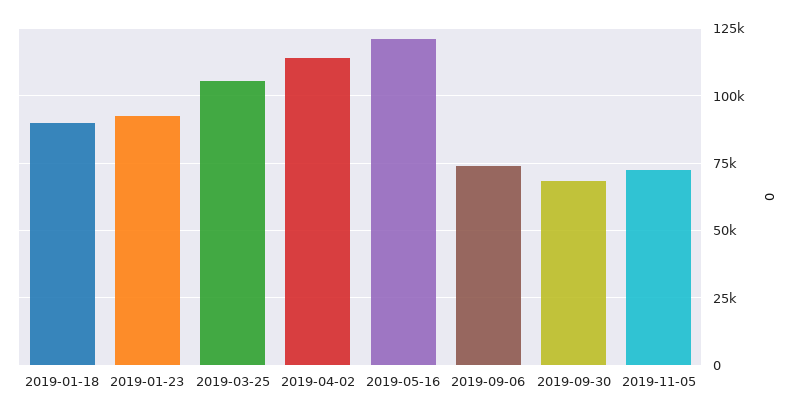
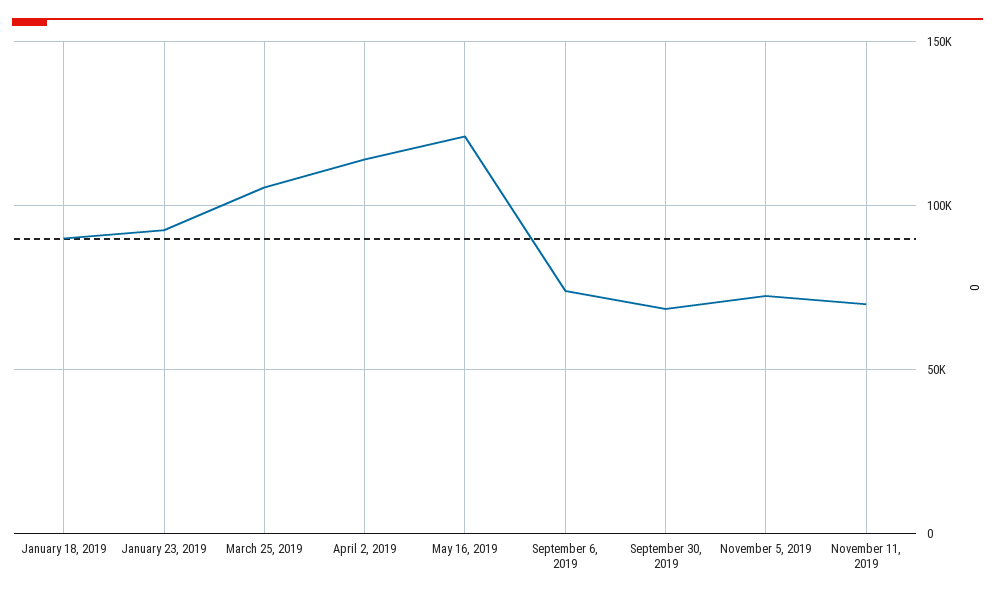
November 11, 2019: none -> 70000

